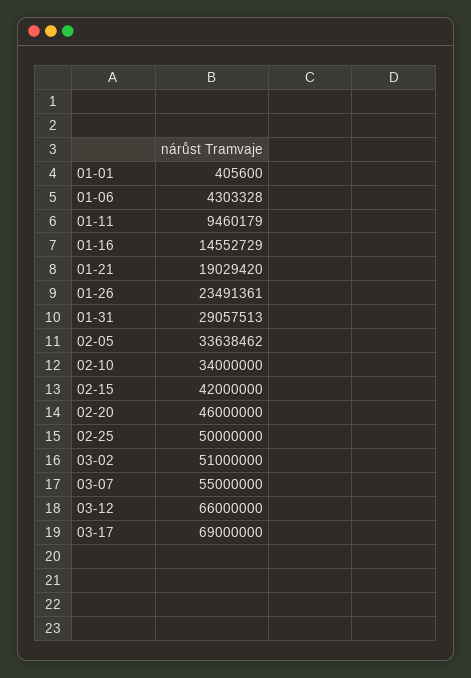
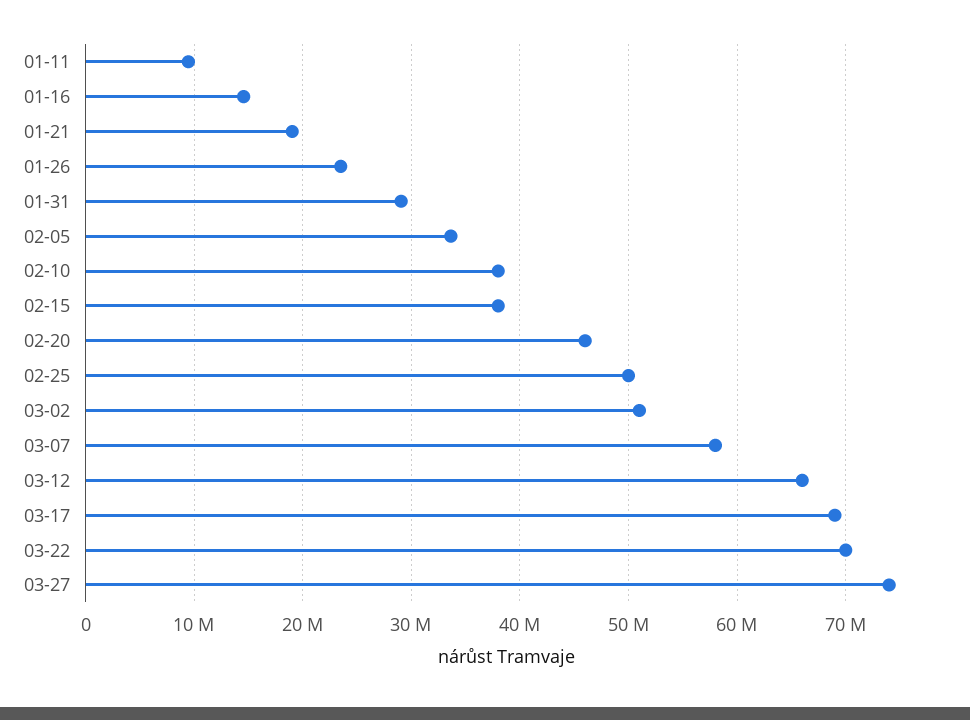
01-01: 405600 -> none
01-06: 4303328 -> none
02-10: 34000000 -> 38000000
02-15: 42000000 -> 38000000
03-07: 55000000 -> 58000000
03-22: none -> 70000000
03-27: none -> 74000000

